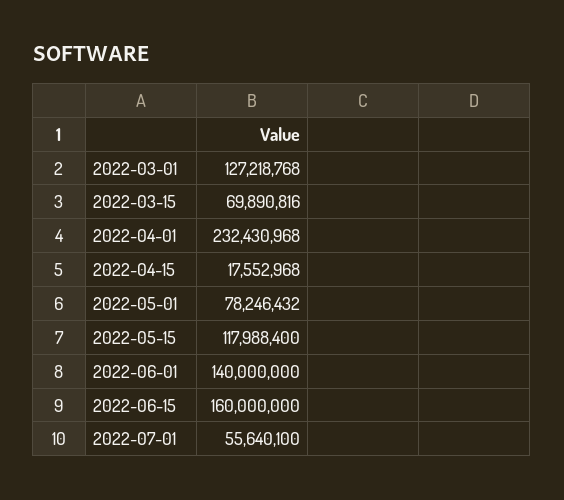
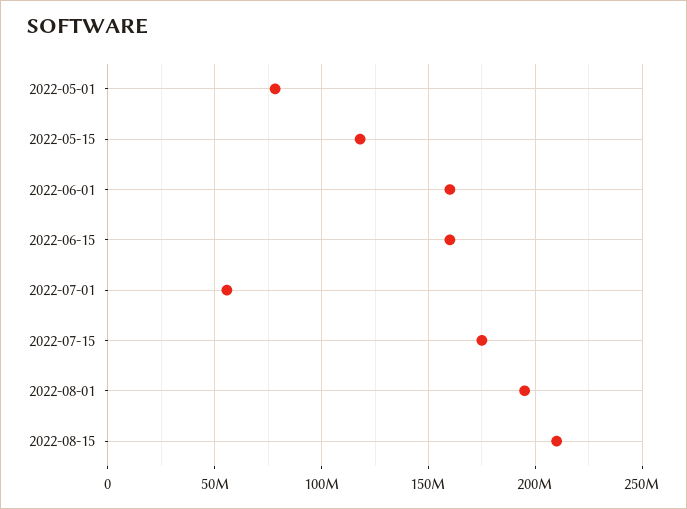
2022-03-01: 127218768 -> none
2022-03-15: 69890816 -> none
2022-04-01: 232430968 -> none
2022-04-15: 17552968 -> none
2022-06-01: 140000000 -> 160000000
2022-07-15: none -> 175000000
2022-08-01: none -> 195000000
2022-08-15: none -> 210000000

